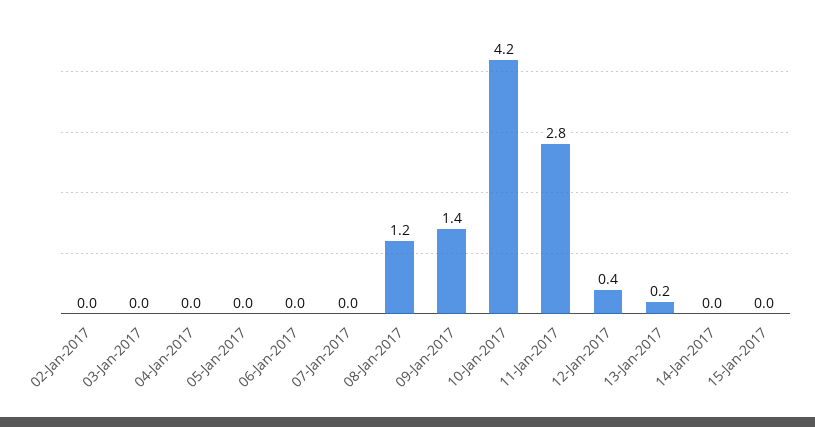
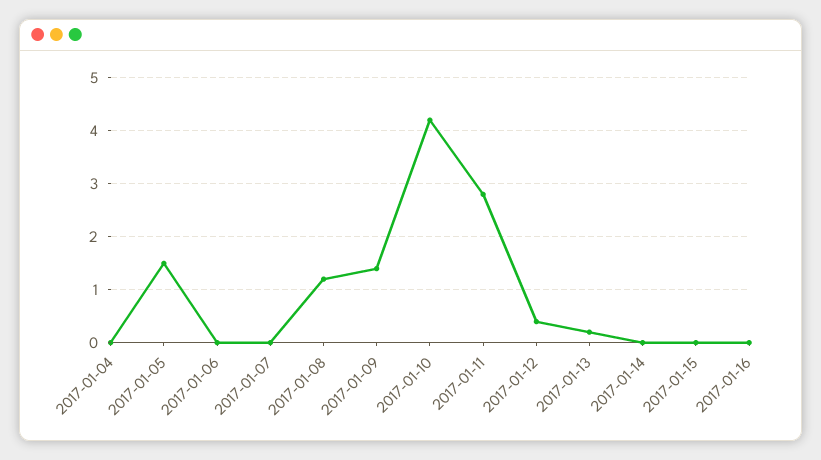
02-Jan-2017: 0 -> none
03-Jan-2017: 0 -> none
05-Jan-2017: 0 -> 1.5
2017-01-16: none -> 0

